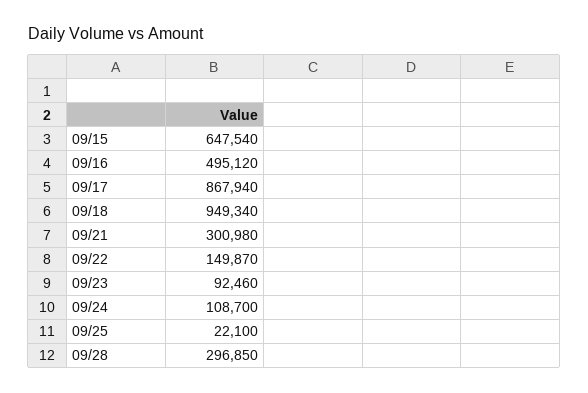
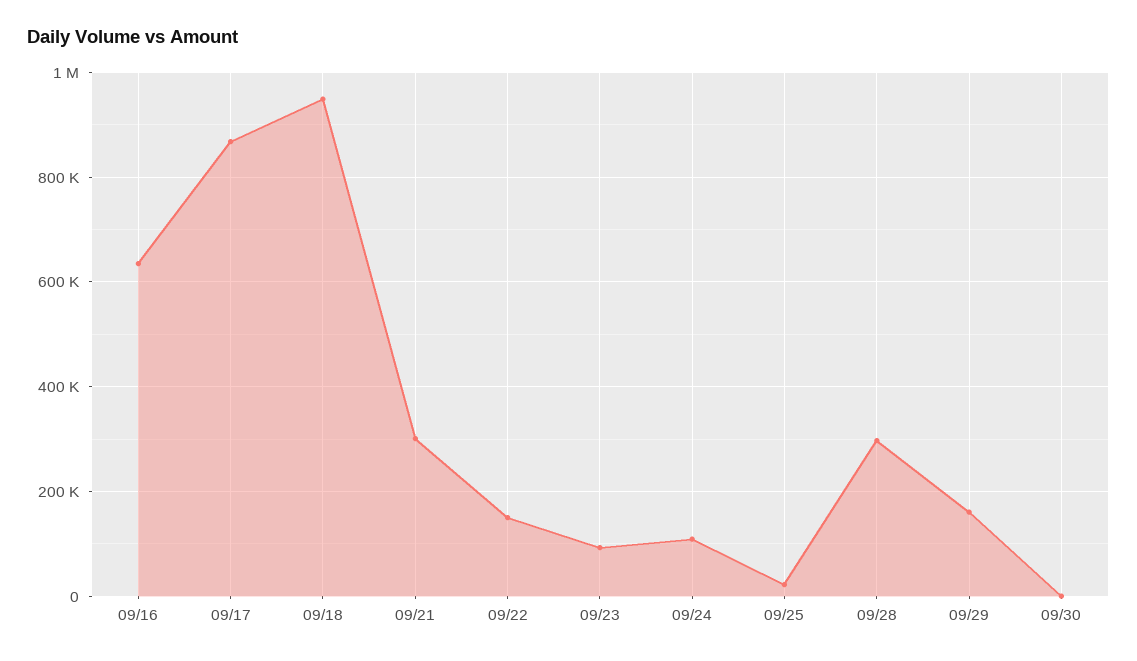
09/15: 647540 -> none
09/16: 495120 -> 640000
09/29: none -> 160000
09/30: none -> 0

